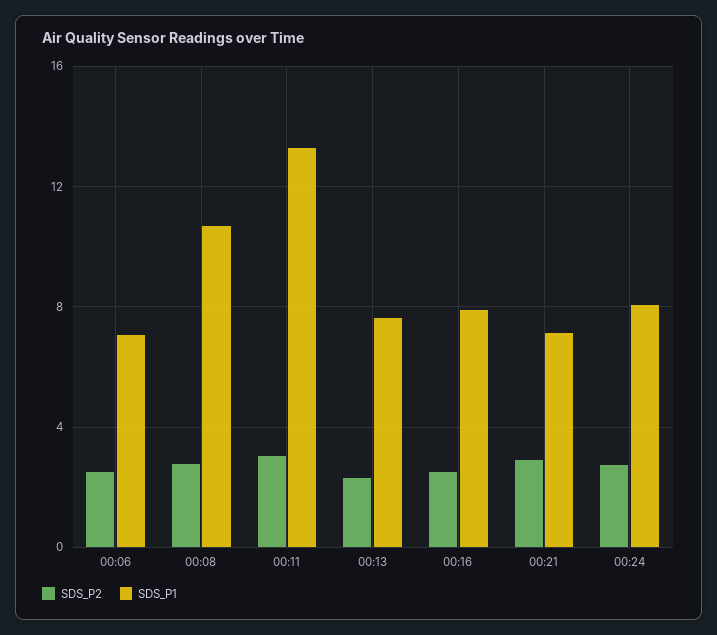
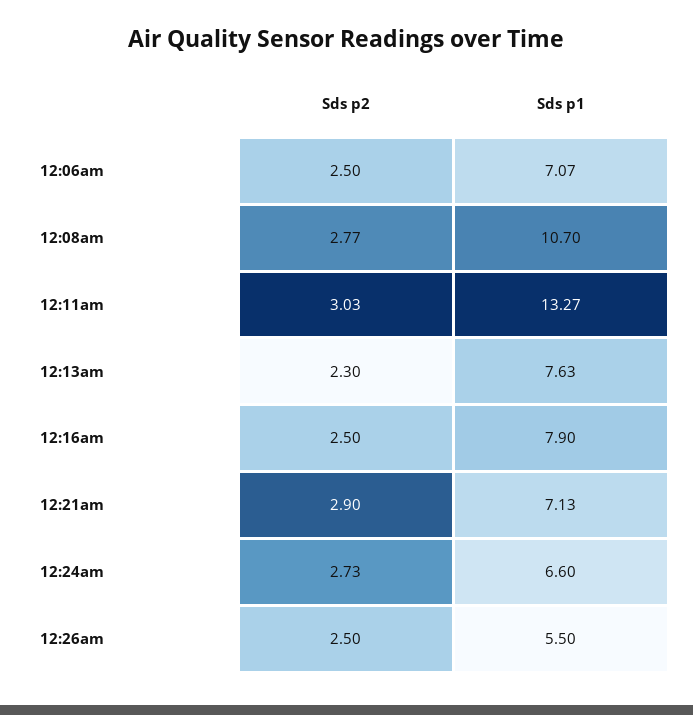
SDS_P1, 00:24: 8 -> 6.6
SDS_P2, 12:26am: none -> 2.5
SDS_P1, 12:26am: none -> 5.5

